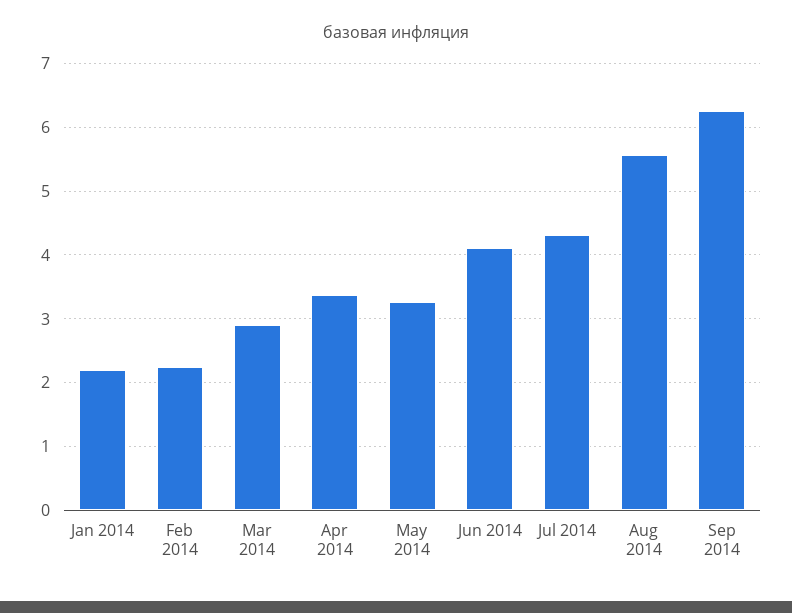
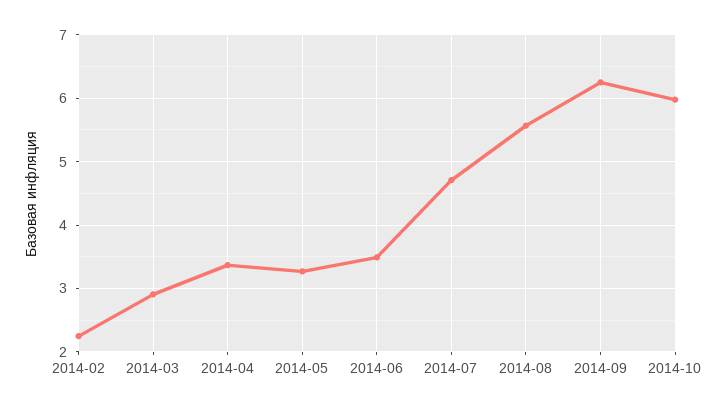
Jan 2014: 2.2 -> none
Jun 2014: 4.1 -> 3.5
Jul 2014: 4.3 -> 4.7
2014-10: none -> 6

